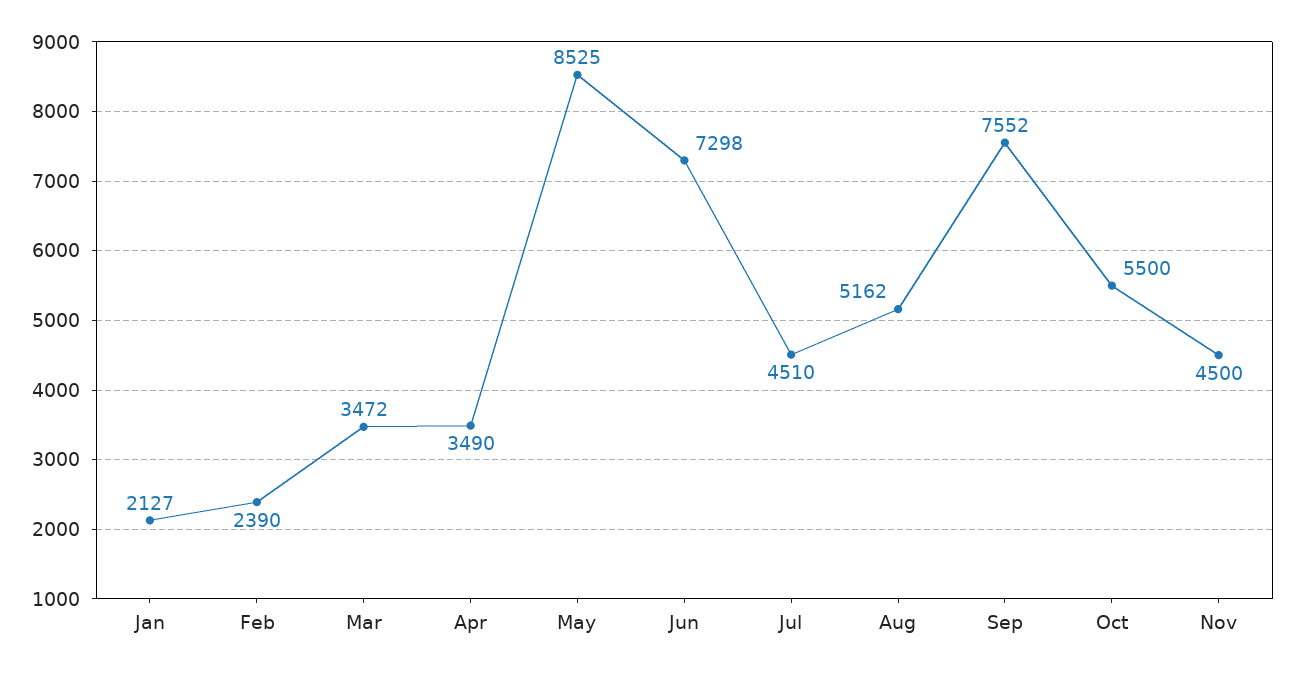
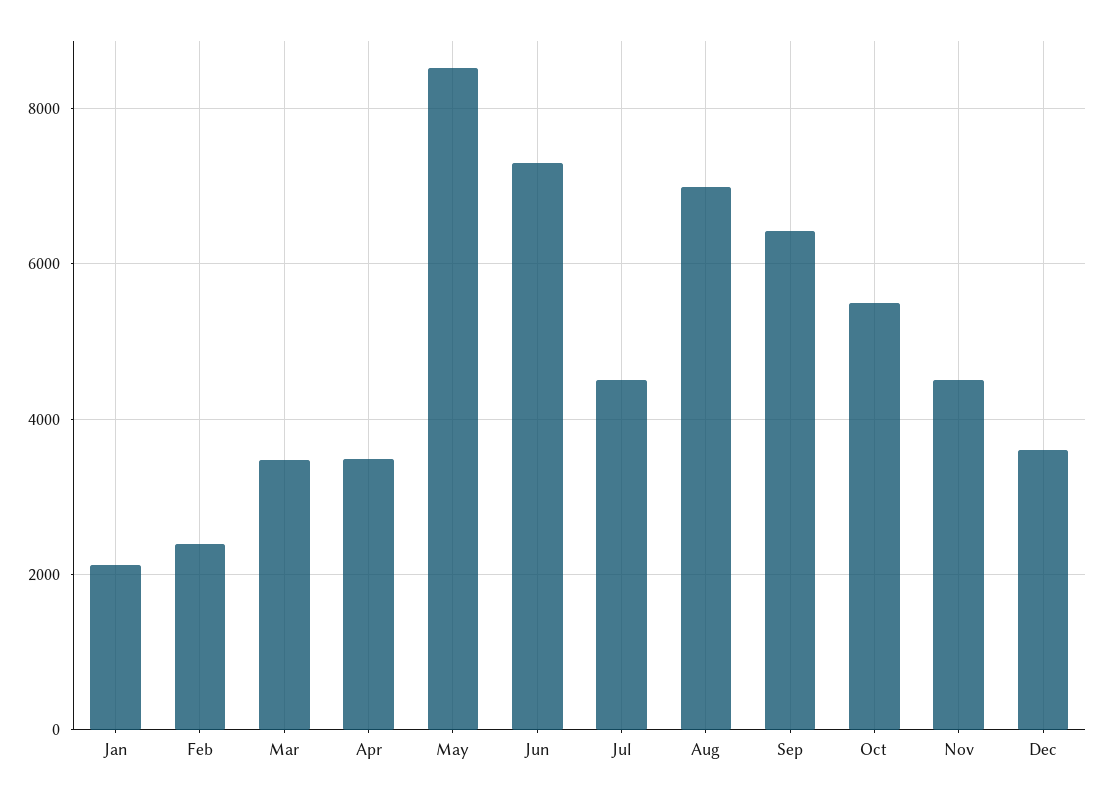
Aug: 5162 -> 7000
Sep: 7552 -> 6400
Dec: none -> 3600

